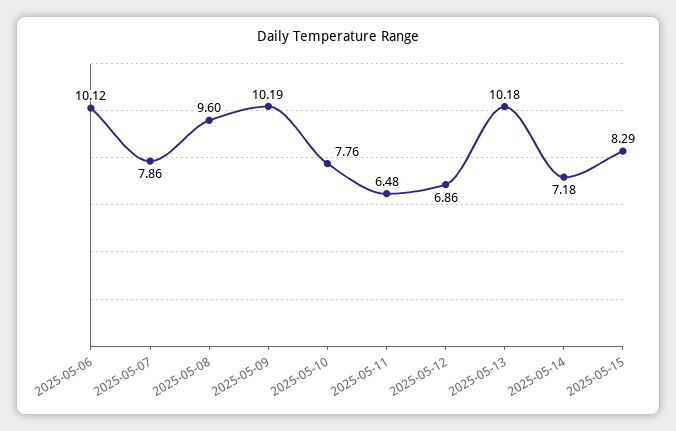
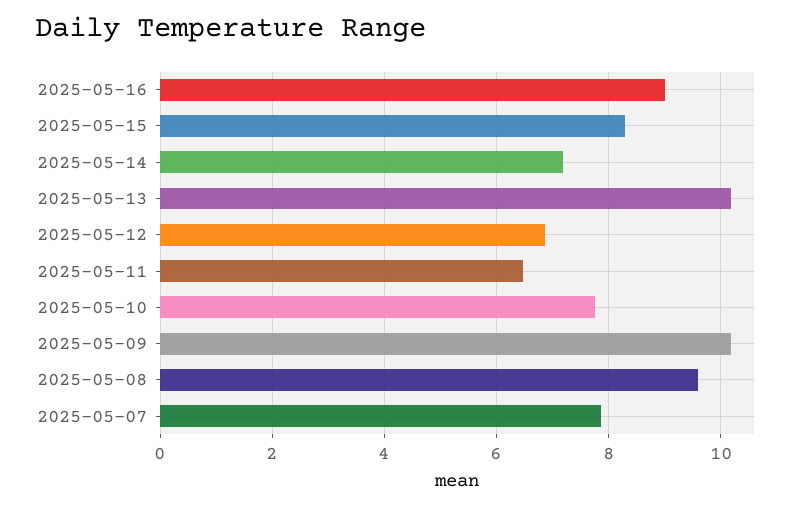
2025-05-06: 10.12 -> none
2025-05-16: none -> 9

